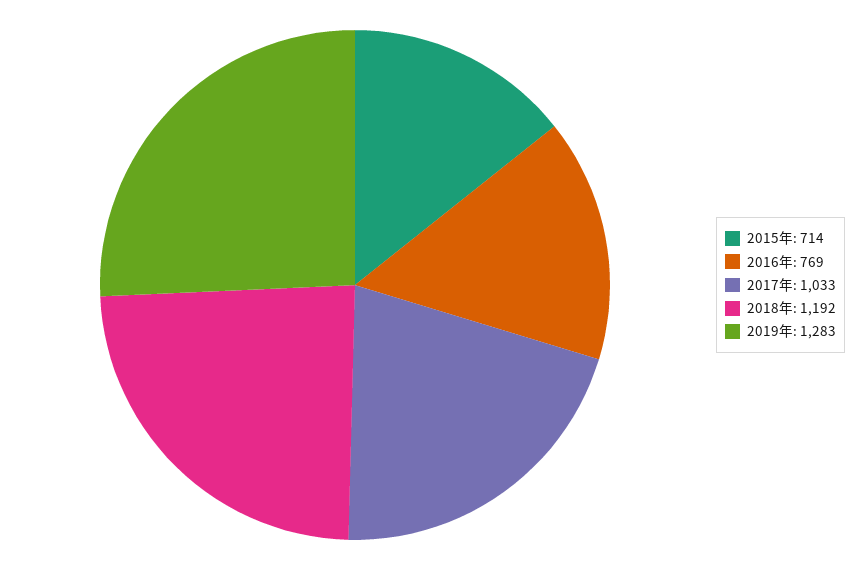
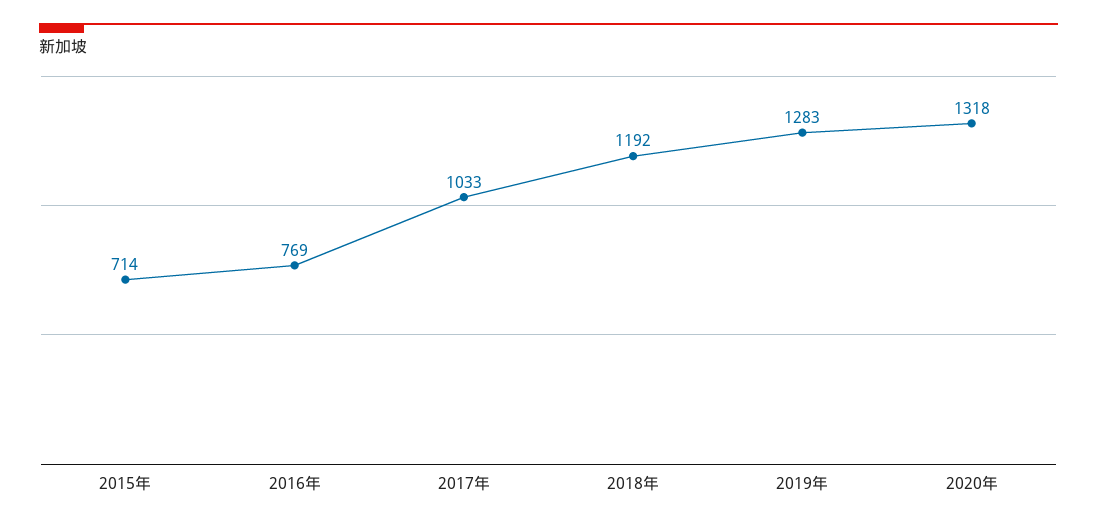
2020年: none -> 1318

